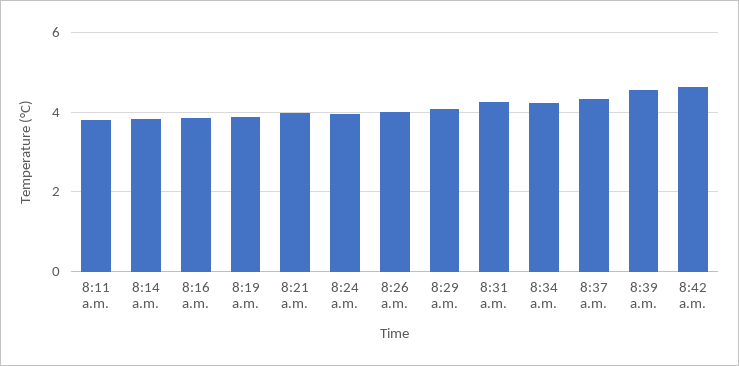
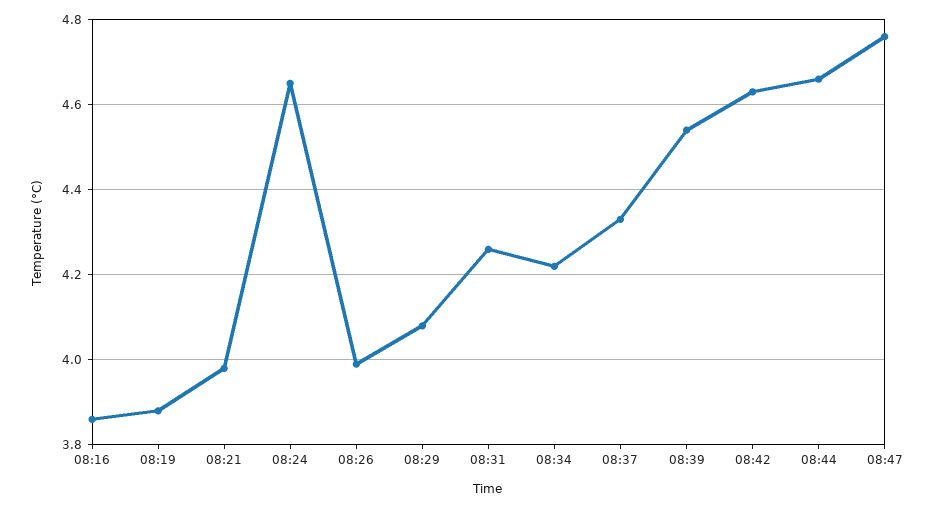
8:11 a.m.: 3.8 -> none
8:14 a.m.: 3.8 -> none
8:24 a.m.: 4 -> 4.65
08:44: none -> 4.65
08:47: none -> 4.75

